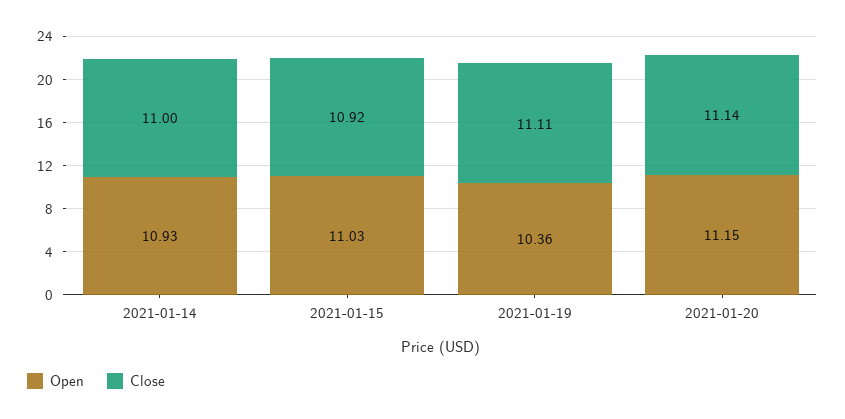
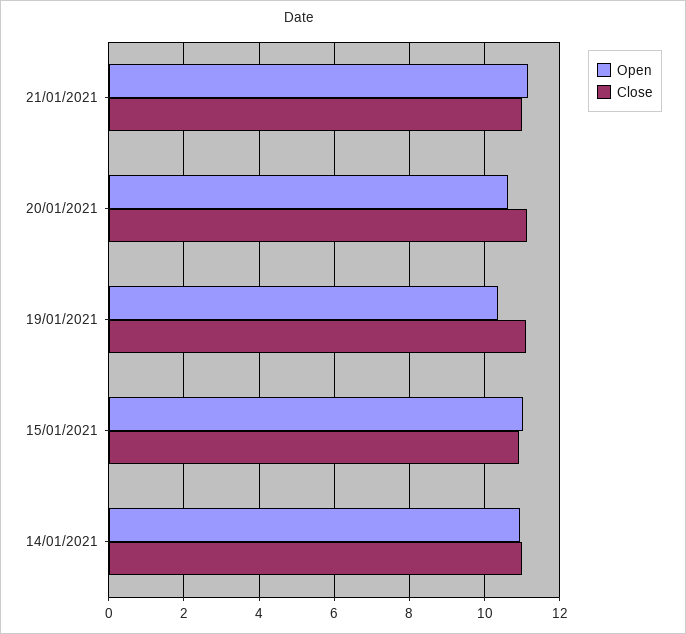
Open, 2021-01-20: 11.15 -> 10.6
Open, 21/01/2021: none -> 11.2
Close, 21/01/2021: none -> 11

